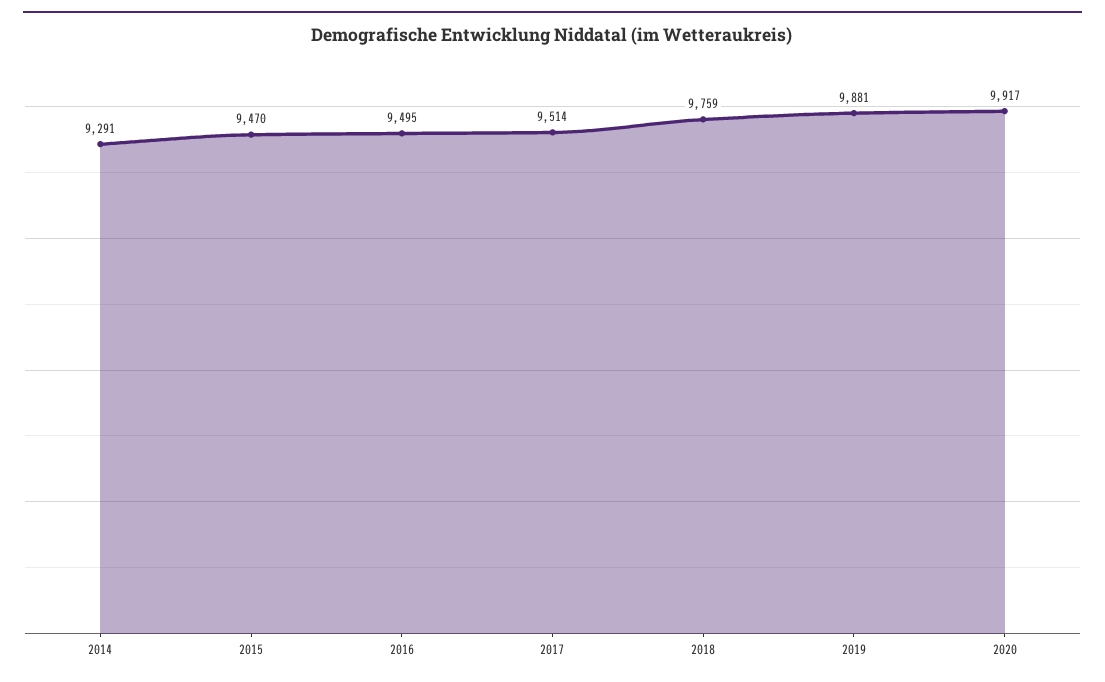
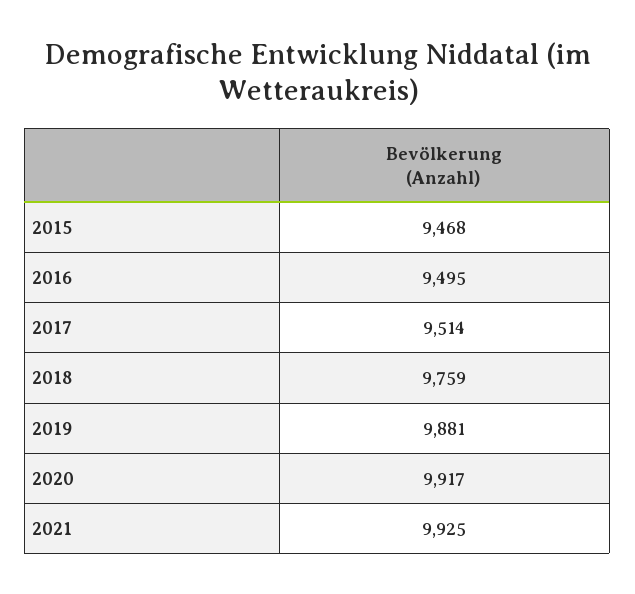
2014: 9291 -> none
2015: 9470 -> 9468
2021: none -> 9925

